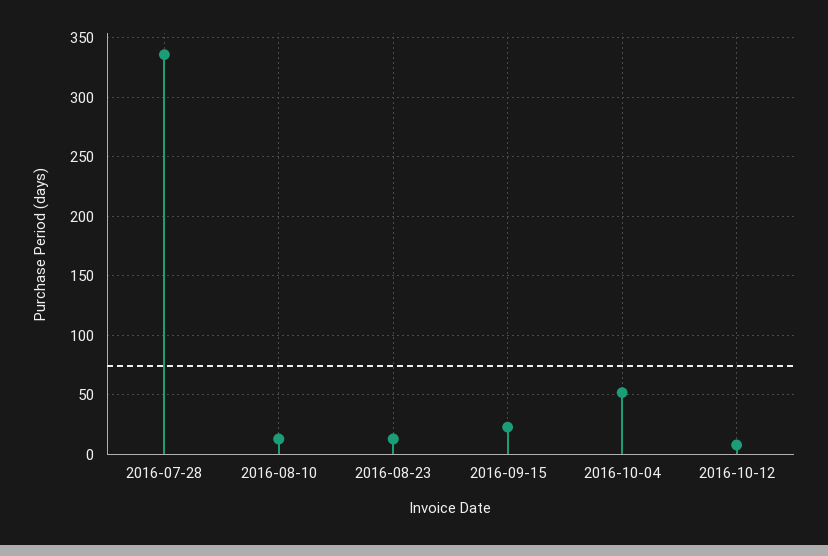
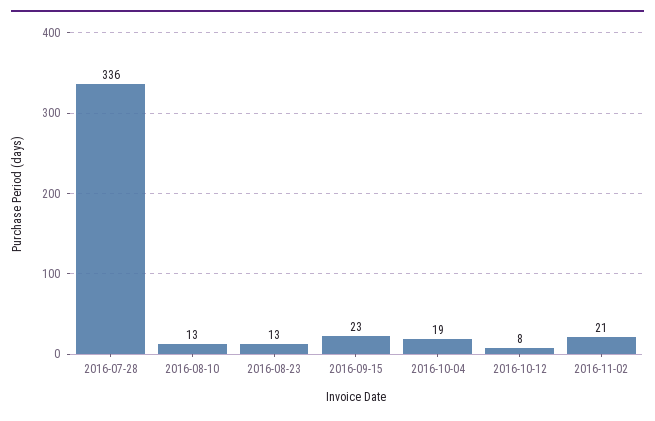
2016-10-04: 50 -> 19
2016-11-02: none -> 21

